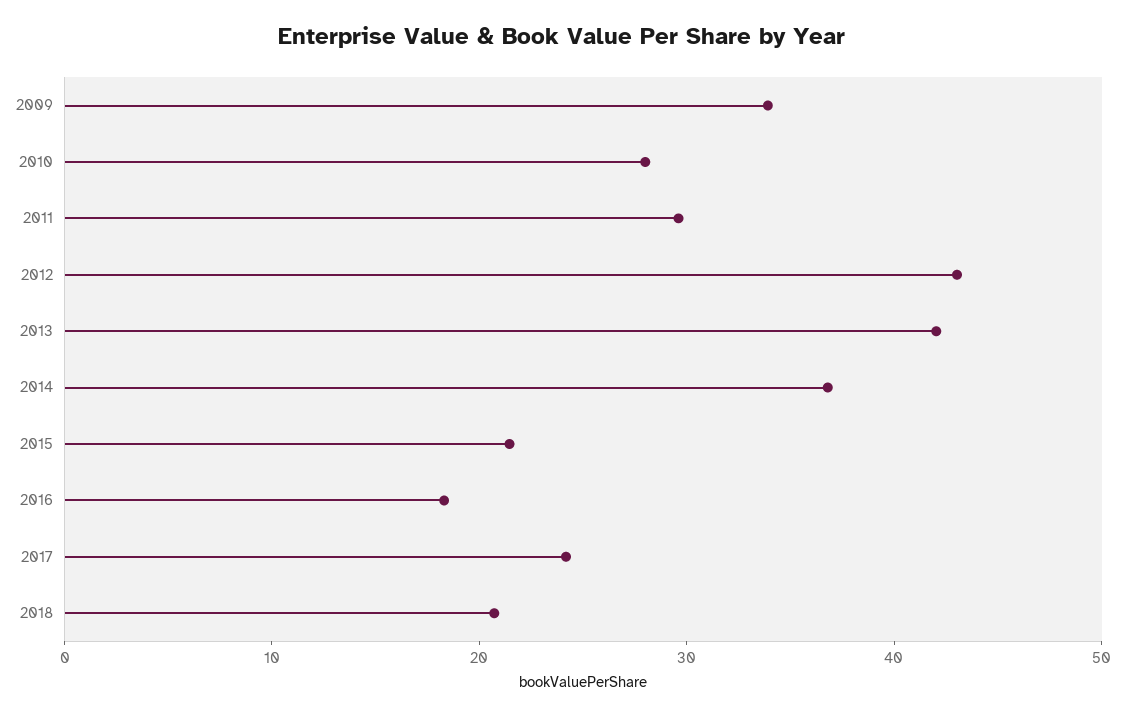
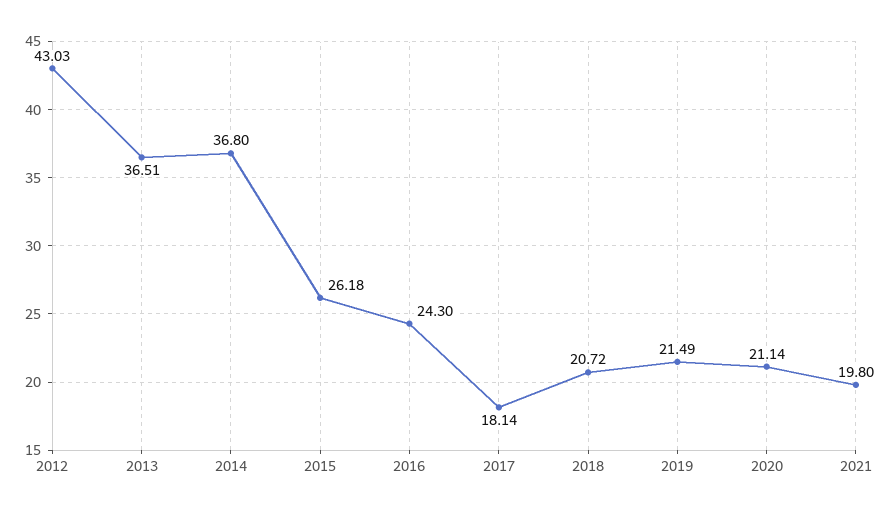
2009: 34 -> none
2010: 28 -> none
2011: 30 -> none
2013: 42 -> 36.51
2015: 22 -> 26.18
2016: 18 -> 24.3
2017: 24 -> 18.14
2019: none -> 21.49
2020: none -> 21.14
2021: none -> 19.8

